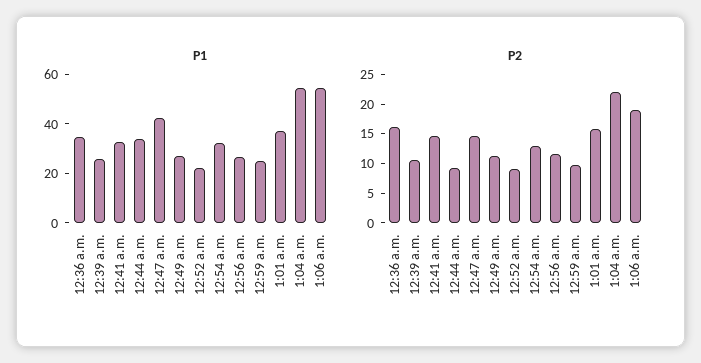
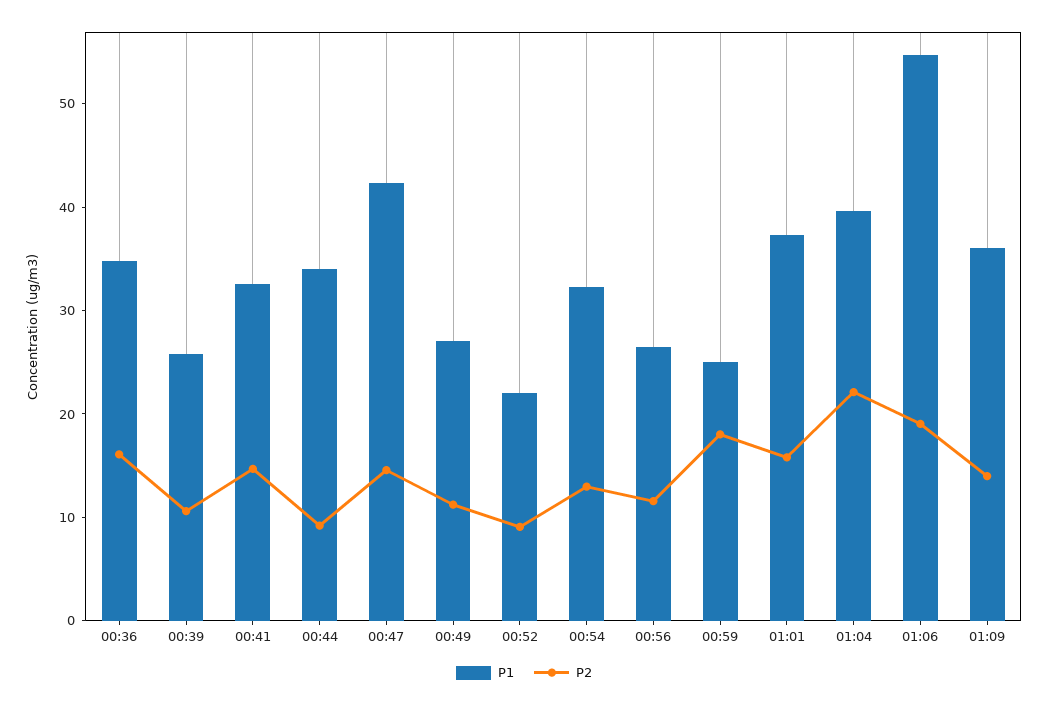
P1, 1:04 a.m.: 55 -> 40
P2, 12:59 a.m.: 10 -> 18
P1, 01:09: none -> 36
P2, 01:09: none -> 14

